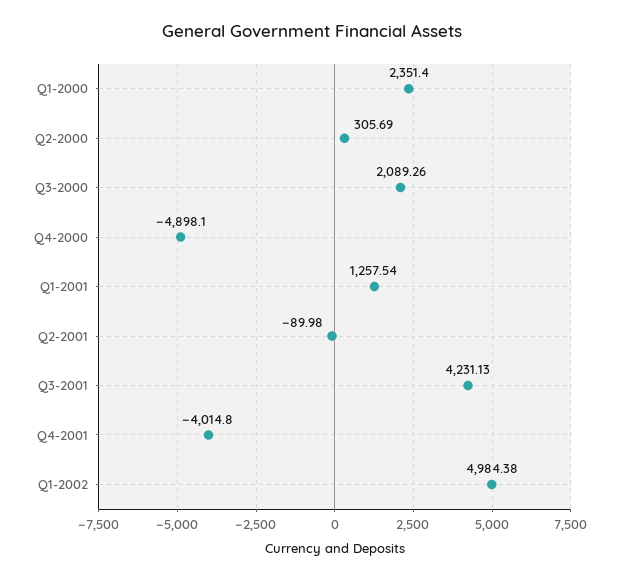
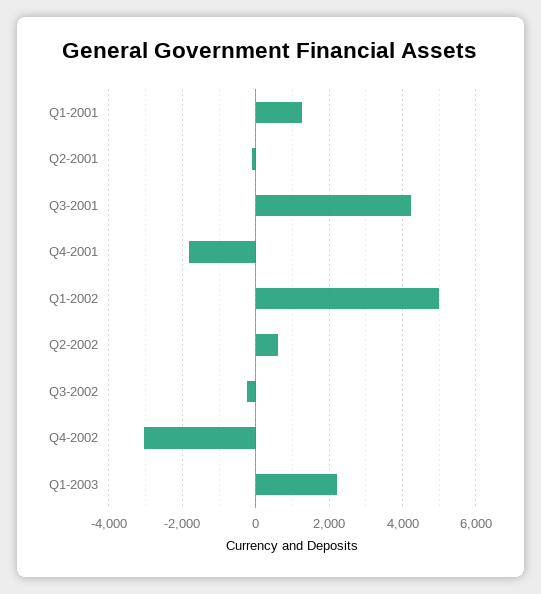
Q1-2000: 2351.4 -> none
Q2-2000: 305.69 -> none
Q3-2000: 2089.26 -> none
Q4-2000: -4898.1 -> none
Q4-2001: -4014.8 -> -1800
Q2-2002: none -> 600
Q3-2002: none -> -200
Q4-2002: none -> -3000
Q1-2003: none -> 2200

